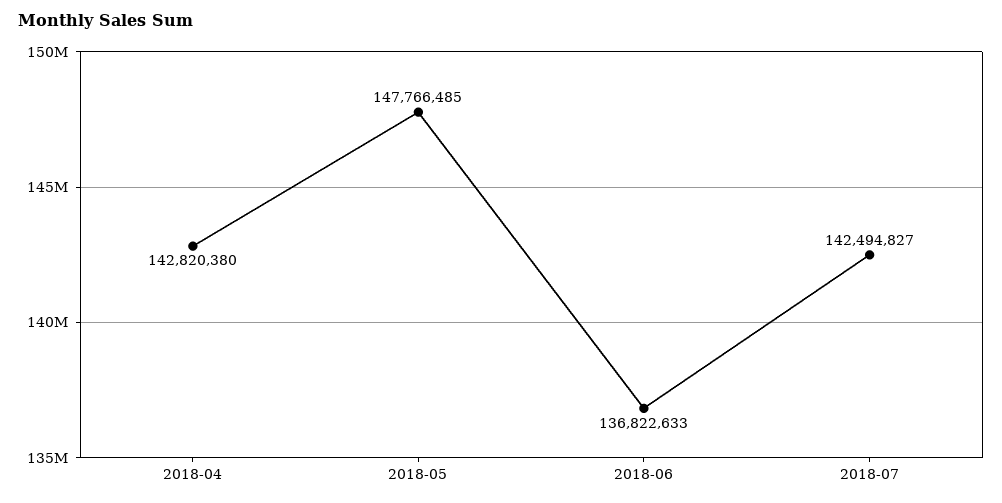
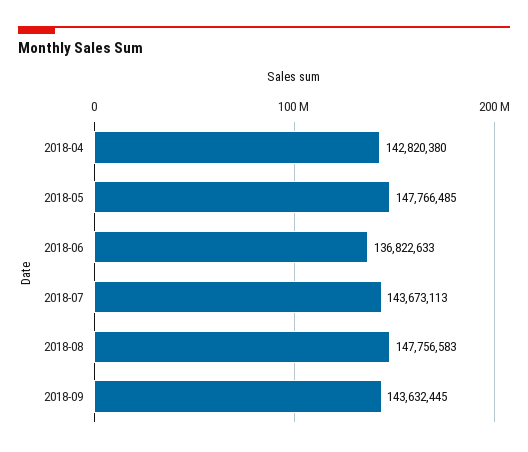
2018-07: 142494827 -> 143673113
2018-08: none -> 147756583
2018-09: none -> 143632445

